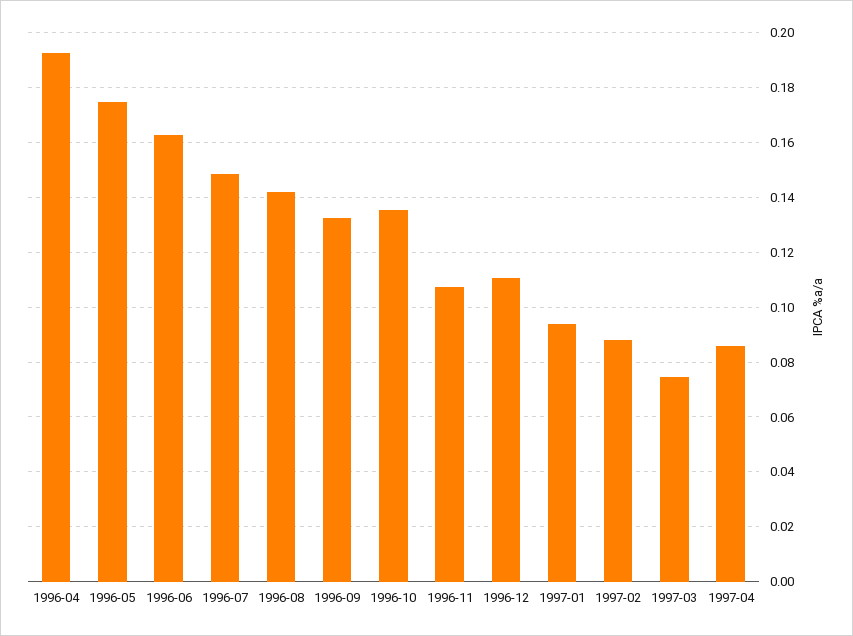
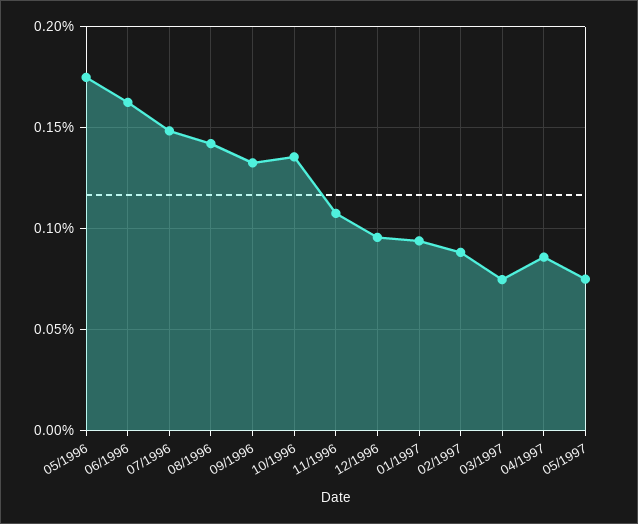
1996-04: 0.1925 -> none
1996-12: 0.11 -> 0.095
05/1997: none -> 0.075

